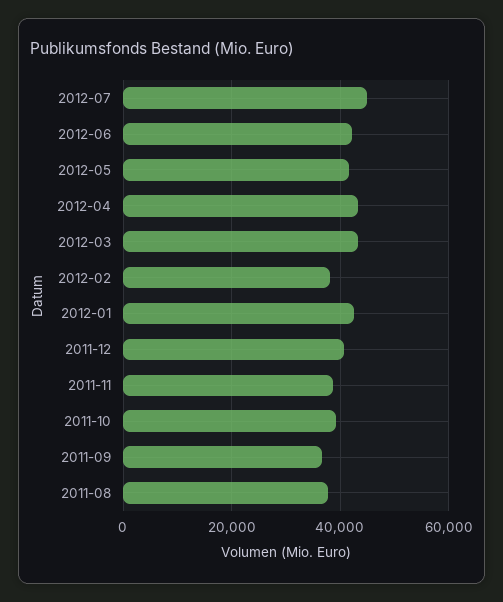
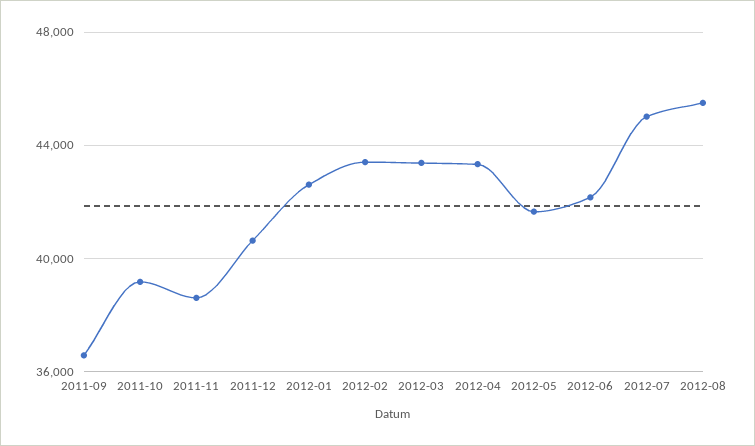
2012-02: 38000 -> 43500
2011-08: 38000 -> none
2012-08: none -> 45500

